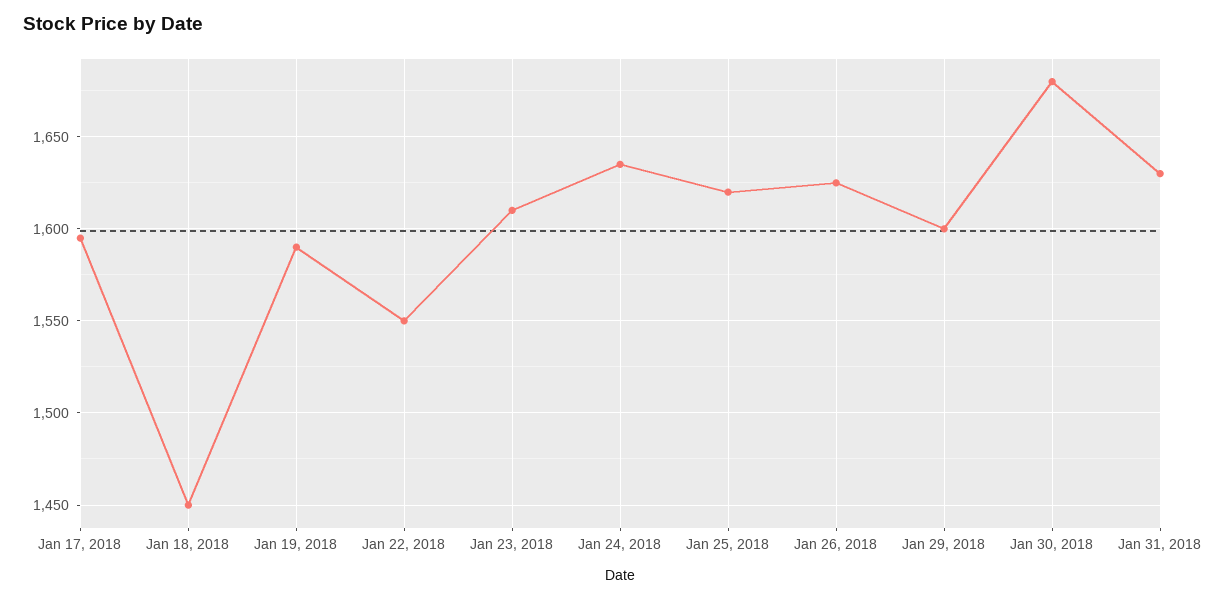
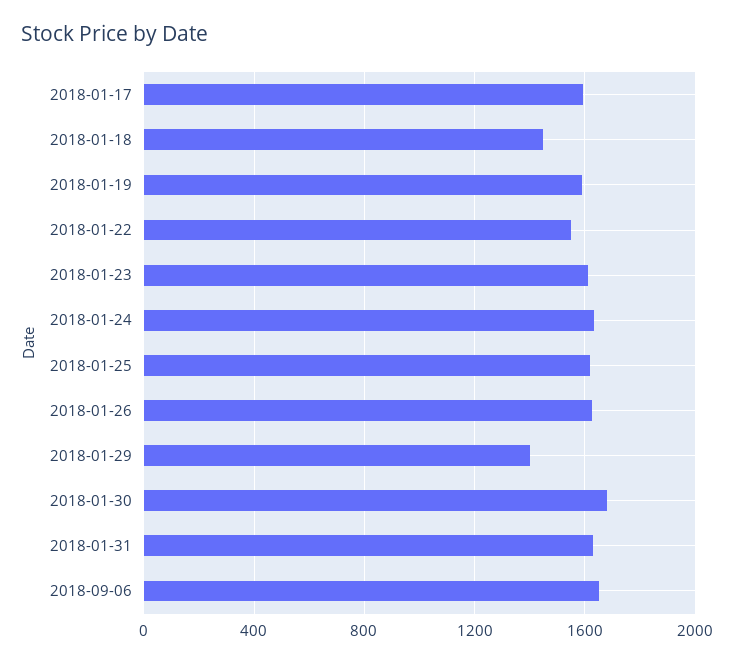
Jan 29, 2018: 1600 -> 1400
2018-09-06: none -> 1650

